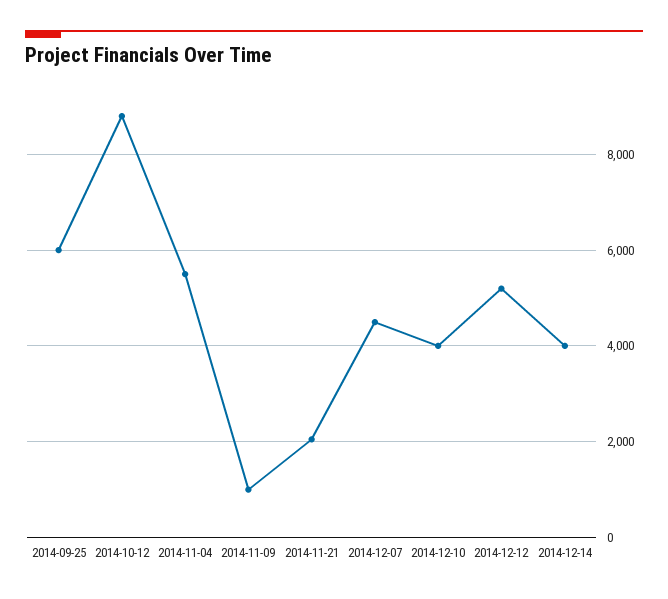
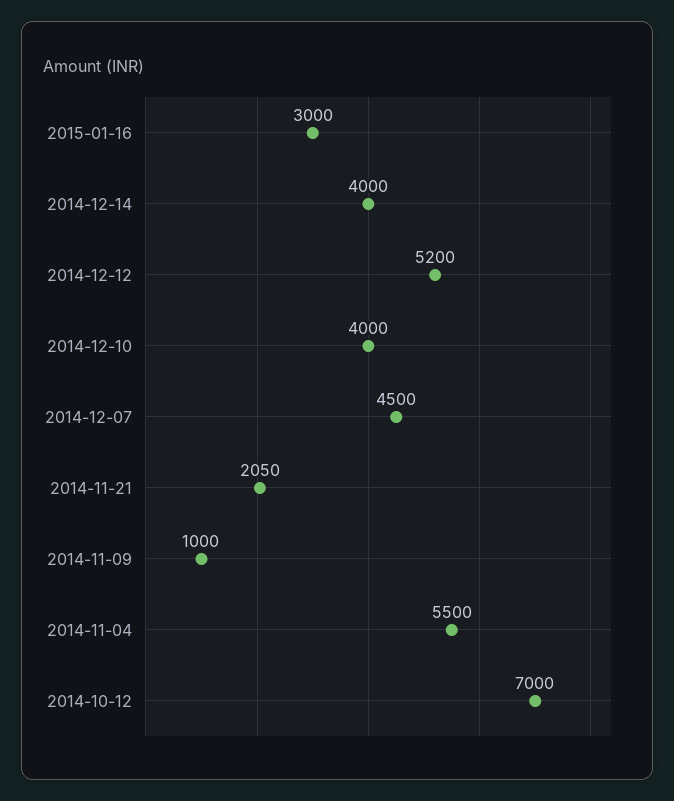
2014-09-25: 6000 -> none
2014-10-12: 8800 -> 7000
2015-01-16: none -> 3000

